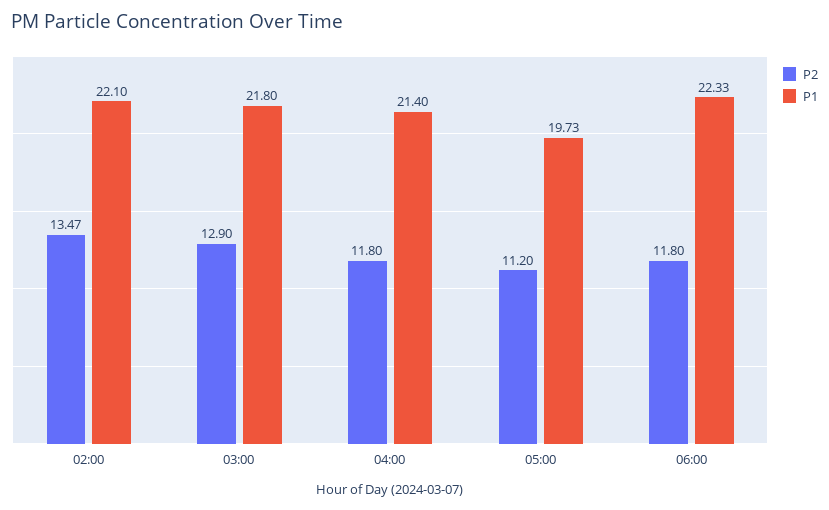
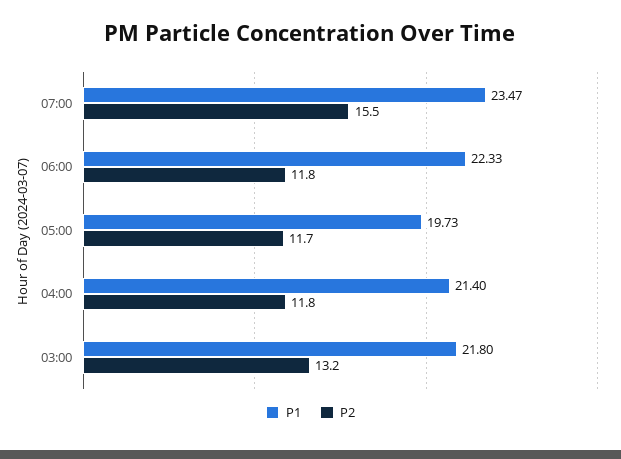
P2, 02:00: 13.47 -> none
P1, 02:00: 22.1 -> none
P2, 03:00: 12.9 -> 13.2
P2, 05:00: 11.2 -> 11.7
P1, 07:00: none -> 23.47
P2, 07:00: none -> 15.5

